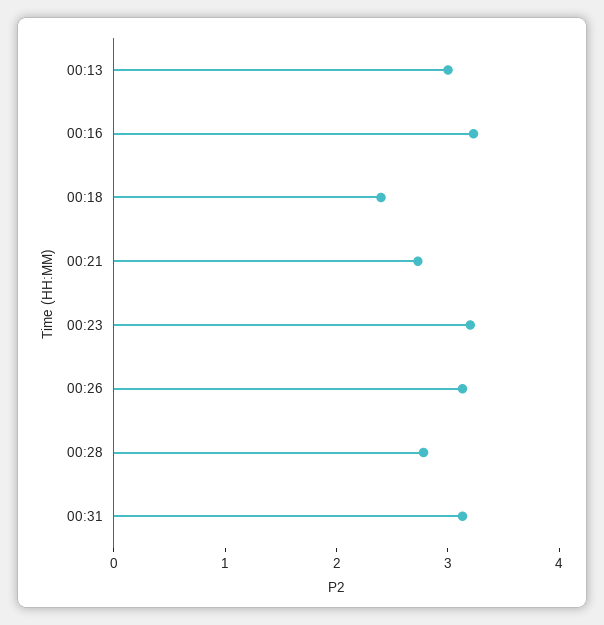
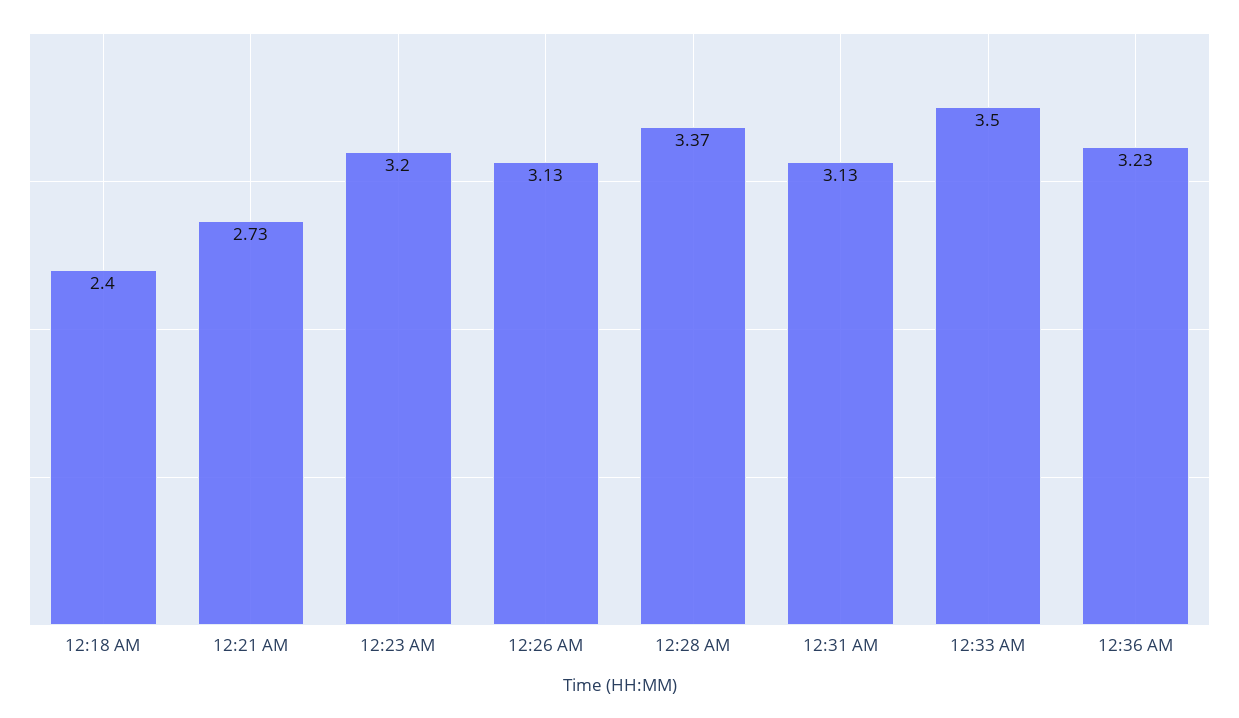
00:13: 3 -> none
00:16: 3.2 -> none
00:28: 2.8 -> 3.37
12:33 AM: none -> 3.5
12:36 AM: none -> 3.23

